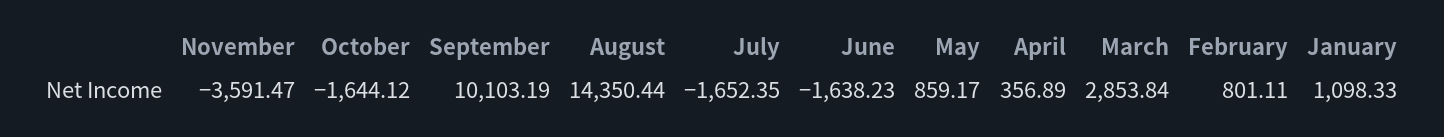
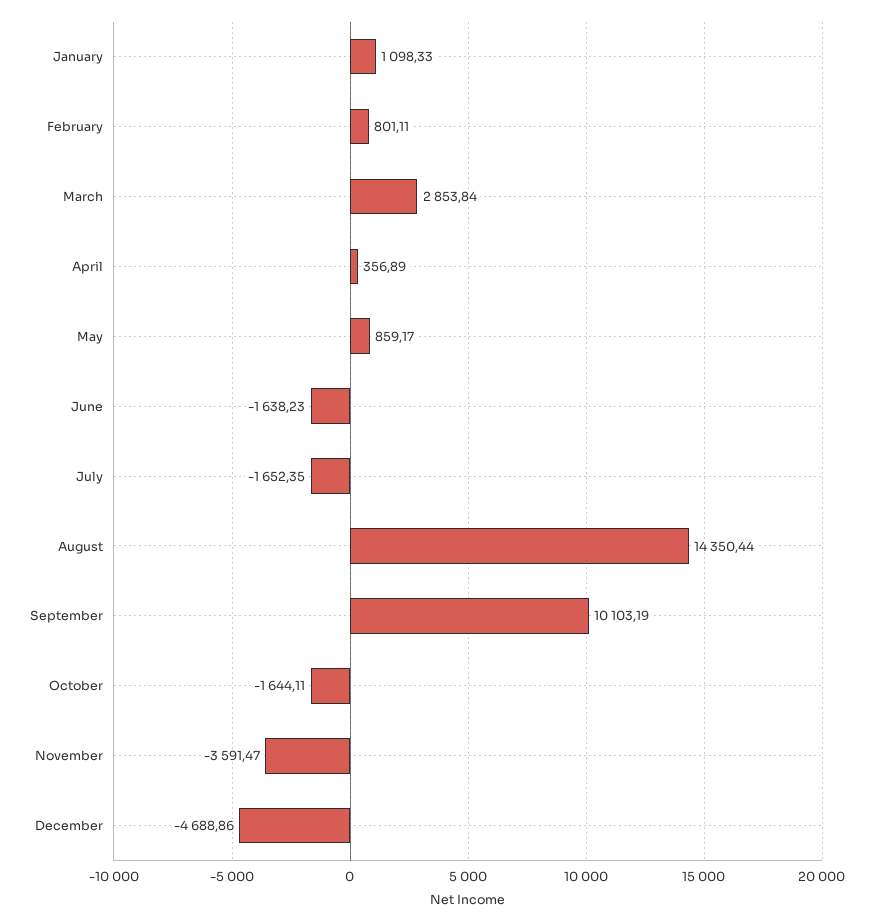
October: -1644.12 -> -1644.11
December: none -> -4688.86

